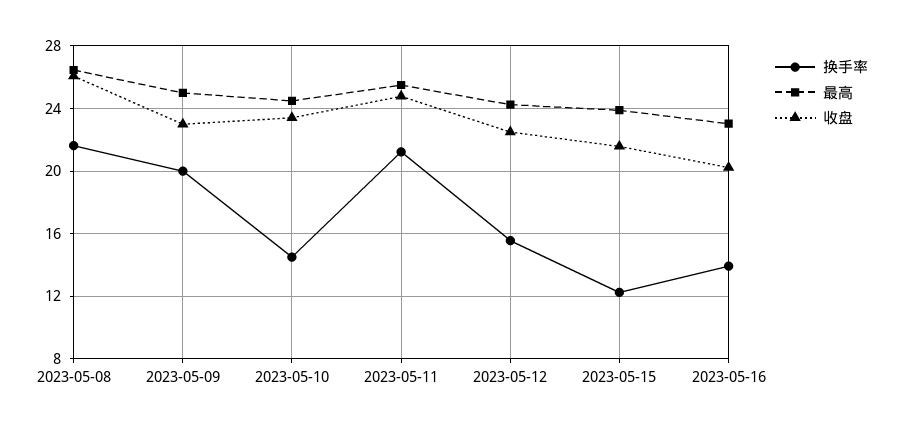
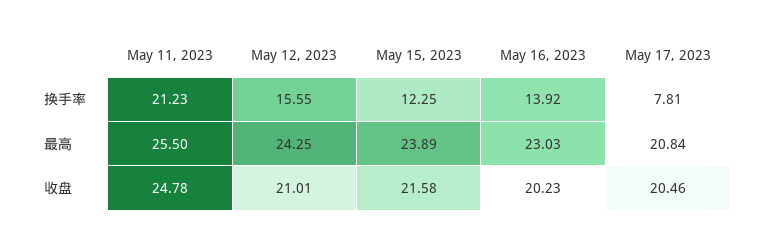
换手率, 2023-05-08: 21.5 -> none
最高, 2023-05-08: 26.5 -> none
收盘, 2023-05-08: 26 -> none
换手率, 2023-05-09: 20 -> none
最高, 2023-05-09: 25 -> none
收盘, 2023-05-09: 23 -> none
换手率, 2023-05-10: 14.5 -> none
最高, 2023-05-10: 24.5 -> none
收盘, 2023-05-10: 23.5 -> none
收盘, 2023-05-12: 22.5 -> 21.01
换手率, May 17, 2023: none -> 7.81
最高, May 17, 2023: none -> 20.84
收盘, May 17, 2023: none -> 20.46

